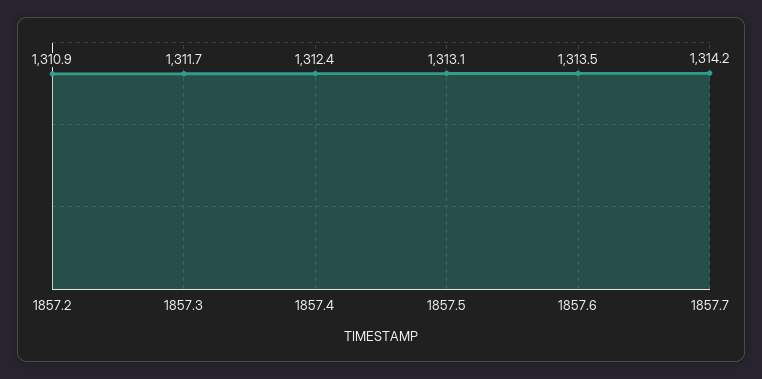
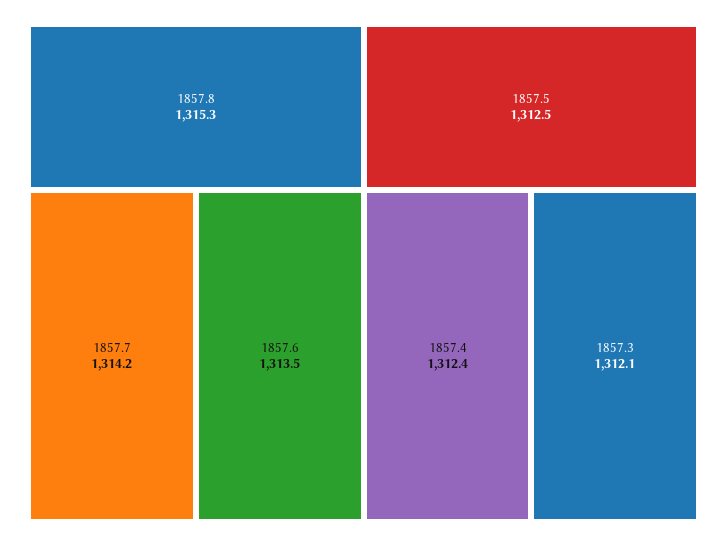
1857.2: 1310.9 -> none
1857.3: 1311.7 -> 1312.1
1857.5: 1313.1 -> 1312.5
1857.8: none -> 1315.3

